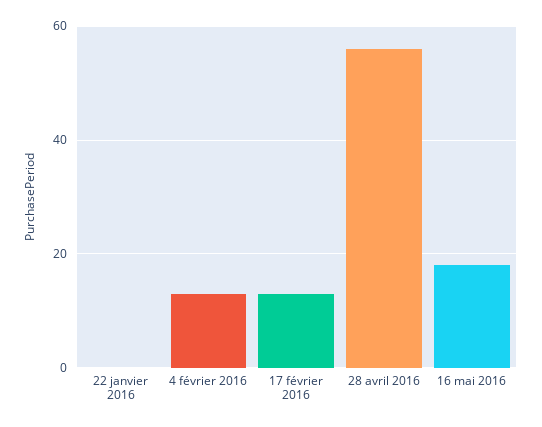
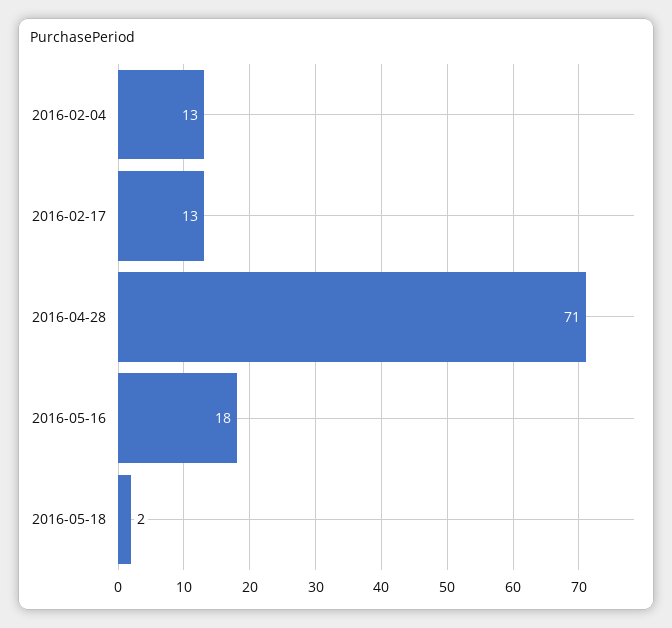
22 janvier 2016: 0 -> none
28 avril 2016: 55 -> 71
2016-05-18: none -> 2

